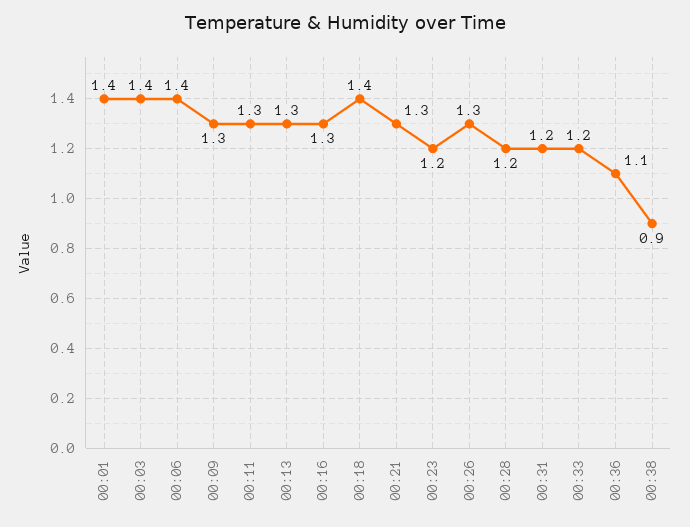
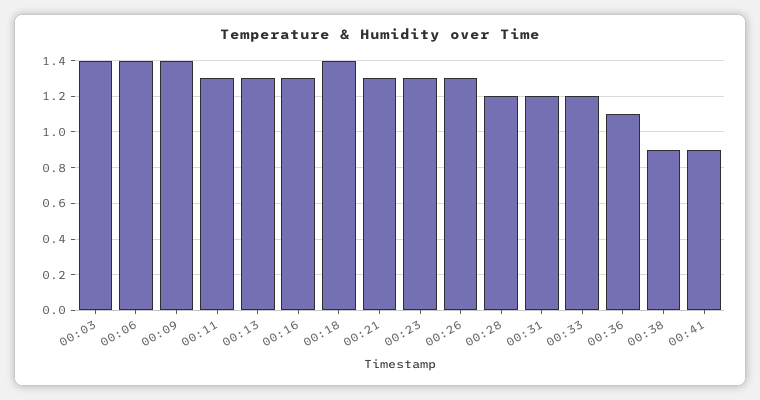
00:01: 1.4 -> none
00:09: 1.3 -> 1.4
00:23: 1.2 -> 1.3
00:41: none -> 0.9

